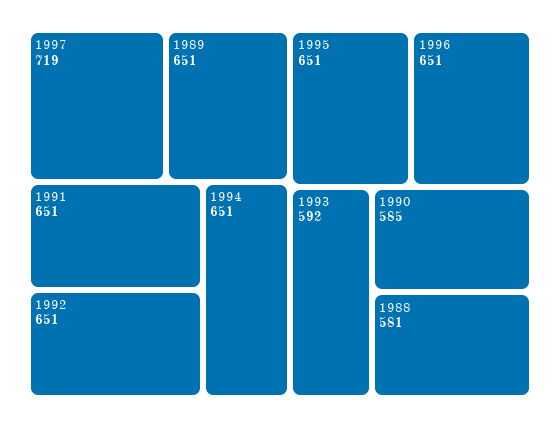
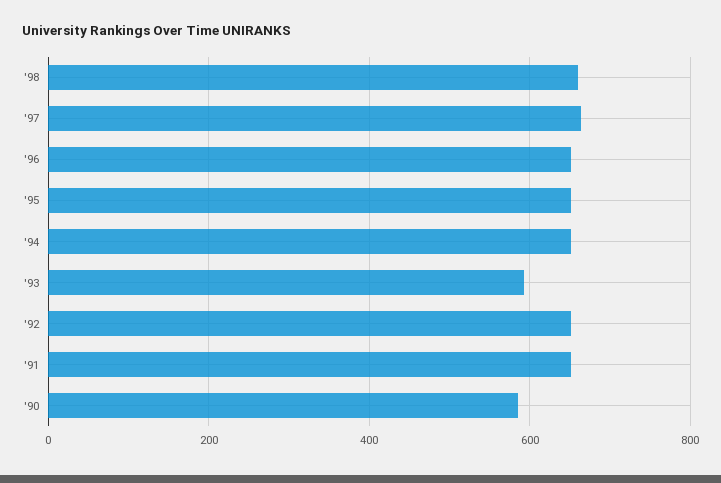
1997: 719 -> 660
1989: 651 -> none
1988: 581 -> none
'98: none -> 660

